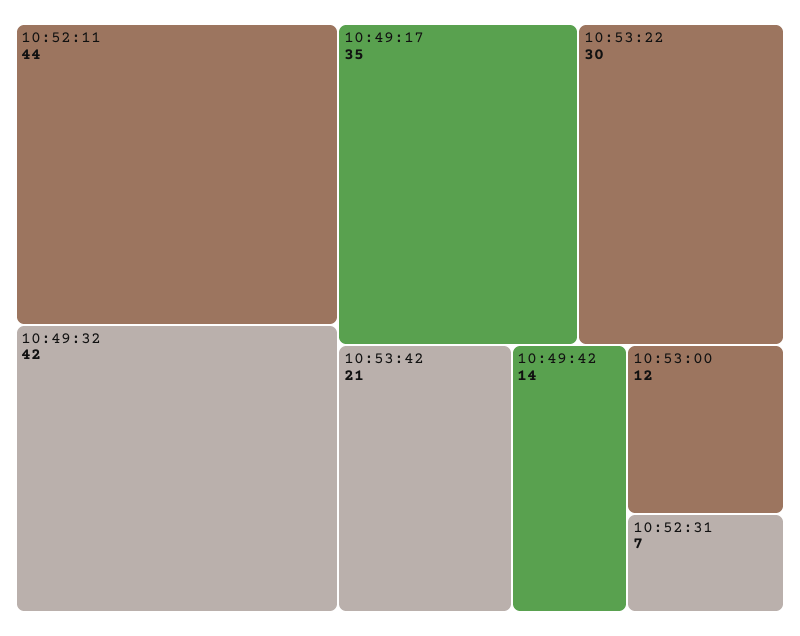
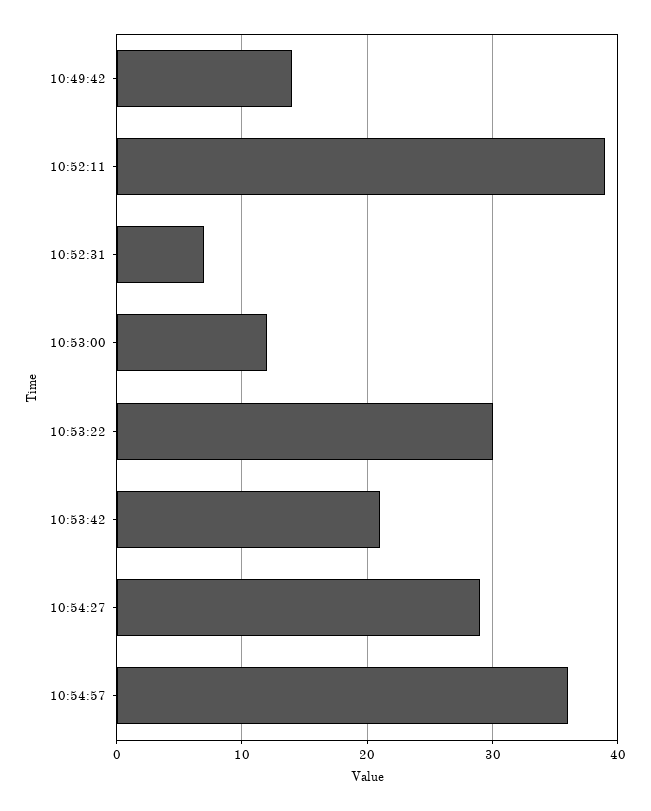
10:52:11: 44 -> 39
10:49:32: 42 -> none
10:49:17: 35 -> none
10:54:27: none -> 29
10:54:57: none -> 36

